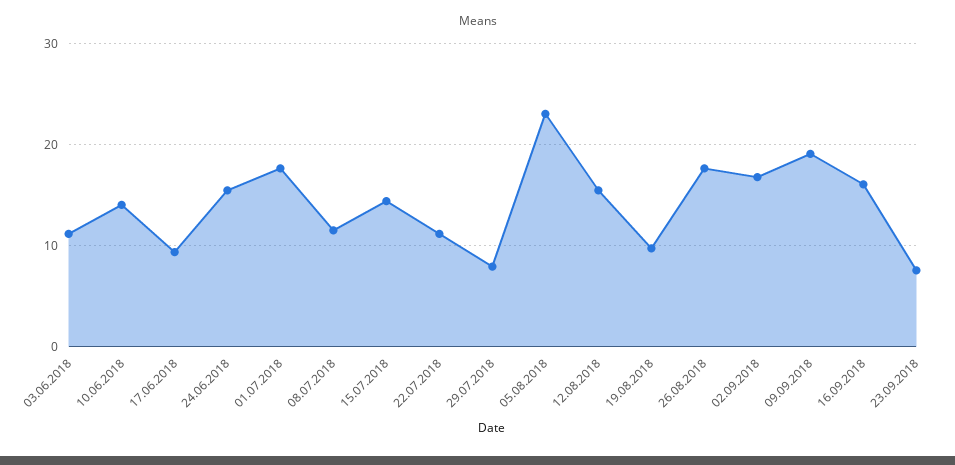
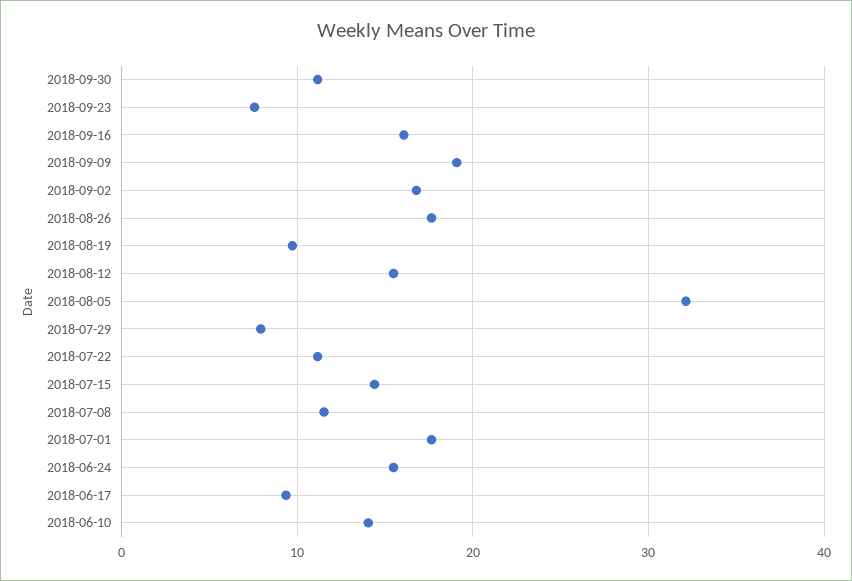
03.06.2018: 11 -> none
05.08.2018: 23 -> 32
2018-09-30: none -> 11

